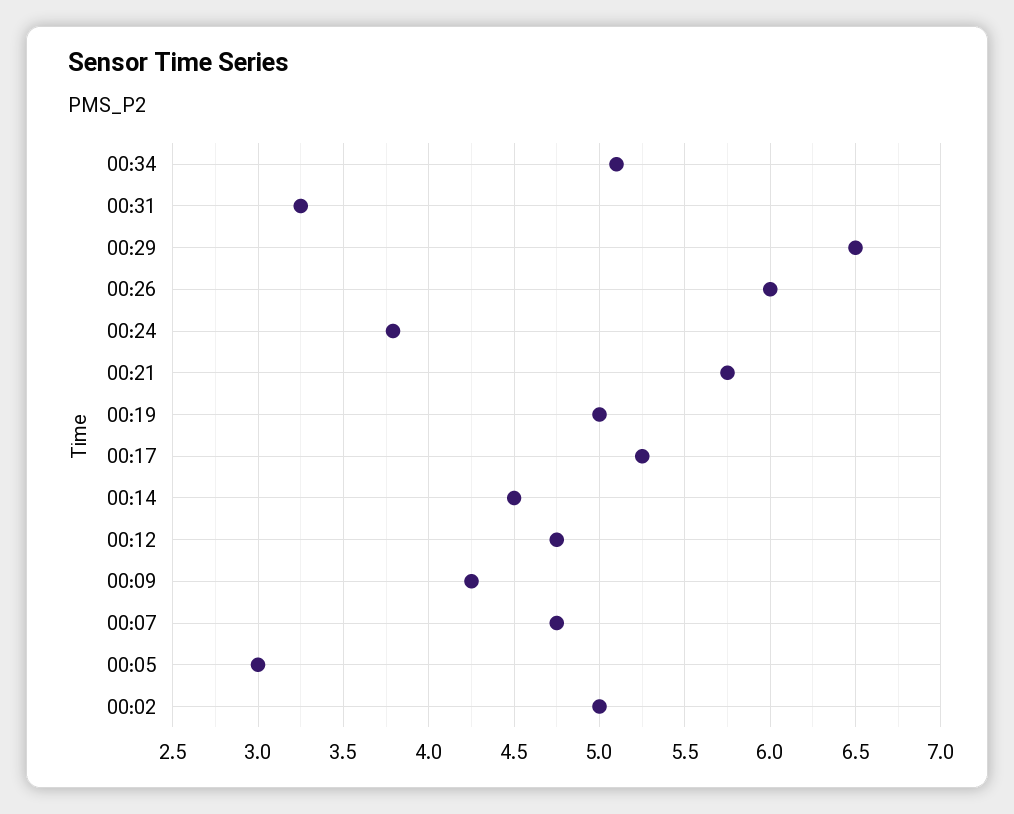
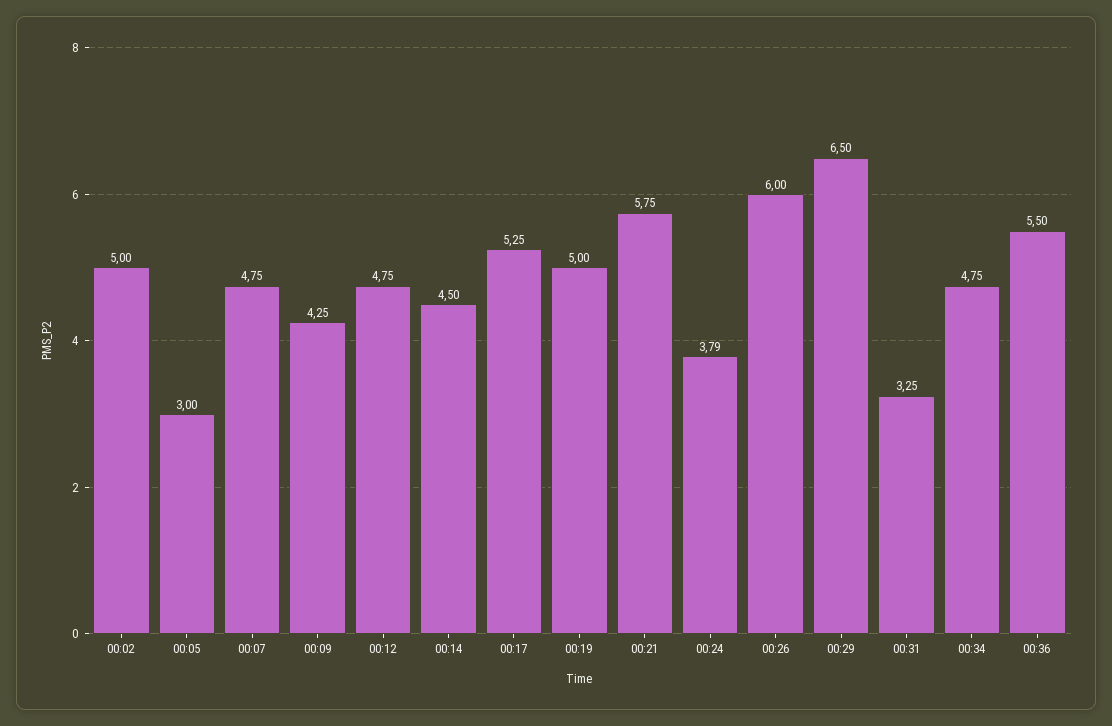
00:34: 5.1 -> 4.75
00:36: none -> 5.5

